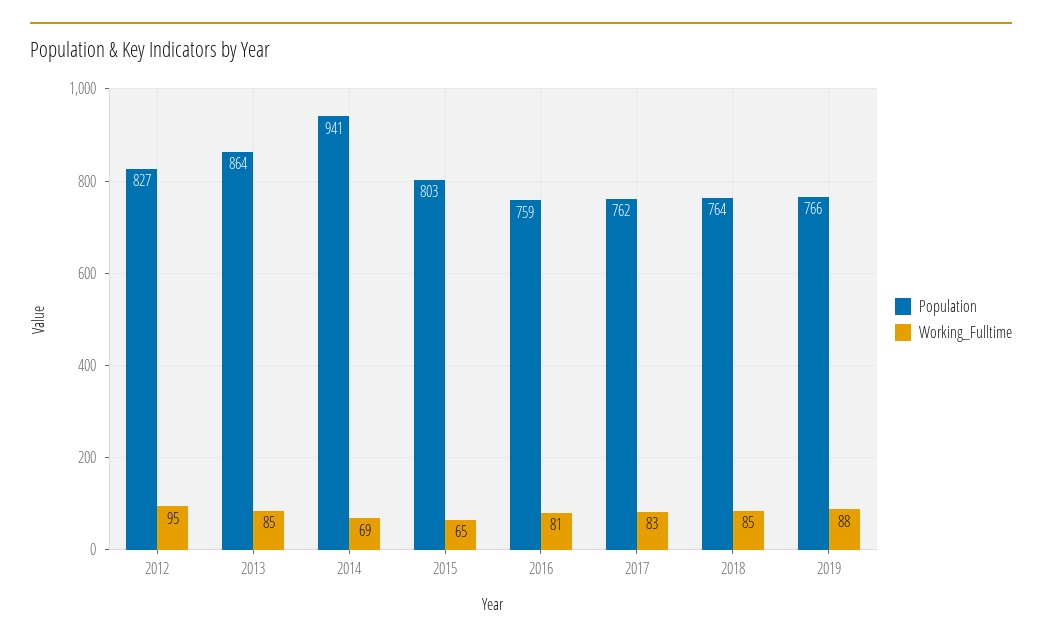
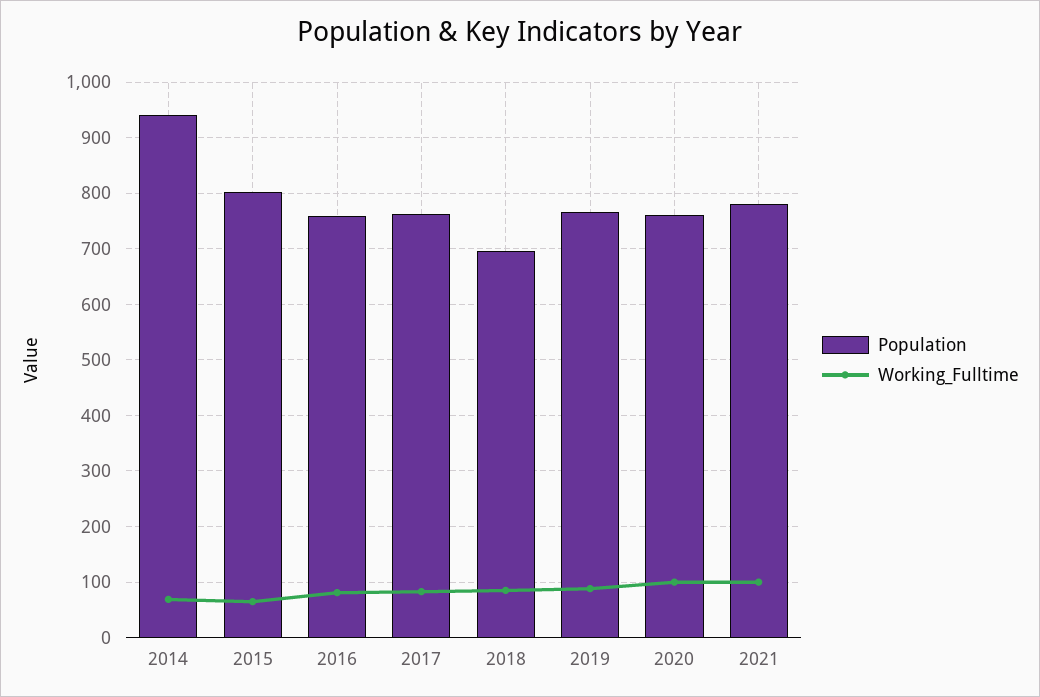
Population, 2012: 827 -> none
Working_Fulltime, 2012: 95 -> none
Population, 2013: 864 -> none
Working_Fulltime, 2013: 85 -> none
Population, 2018: 764 -> 700
Population, 2020: none -> 760
Working_Fulltime, 2020: none -> 100
Population, 2021: none -> 780
Working_Fulltime, 2021: none -> 100

